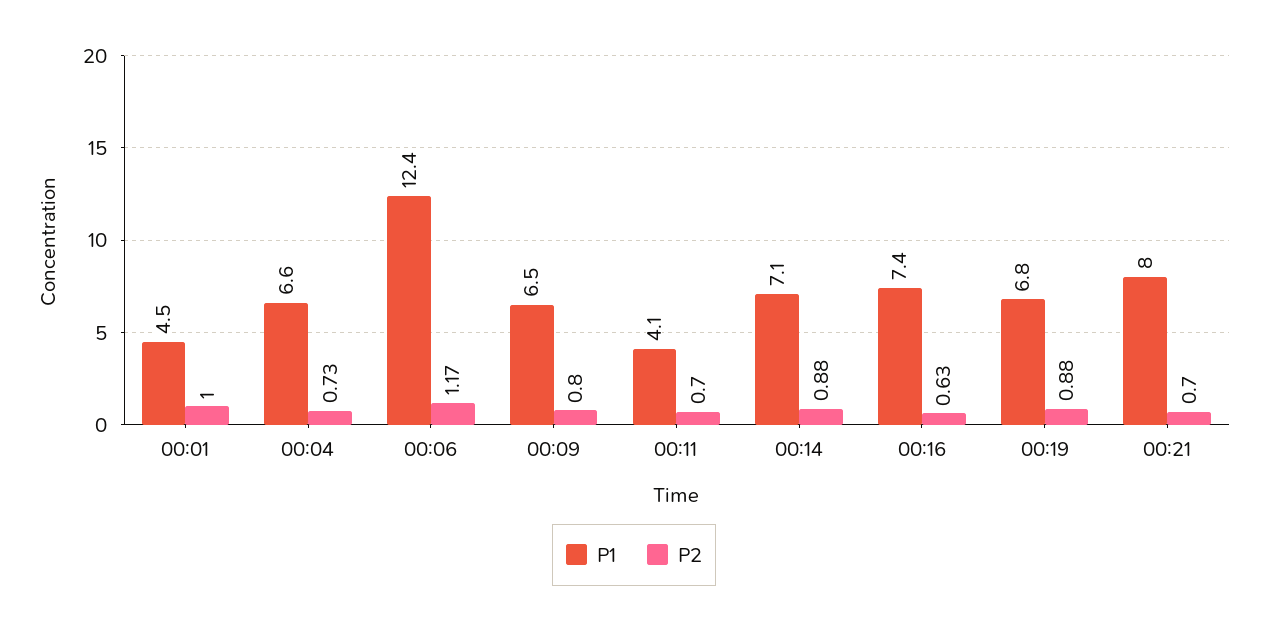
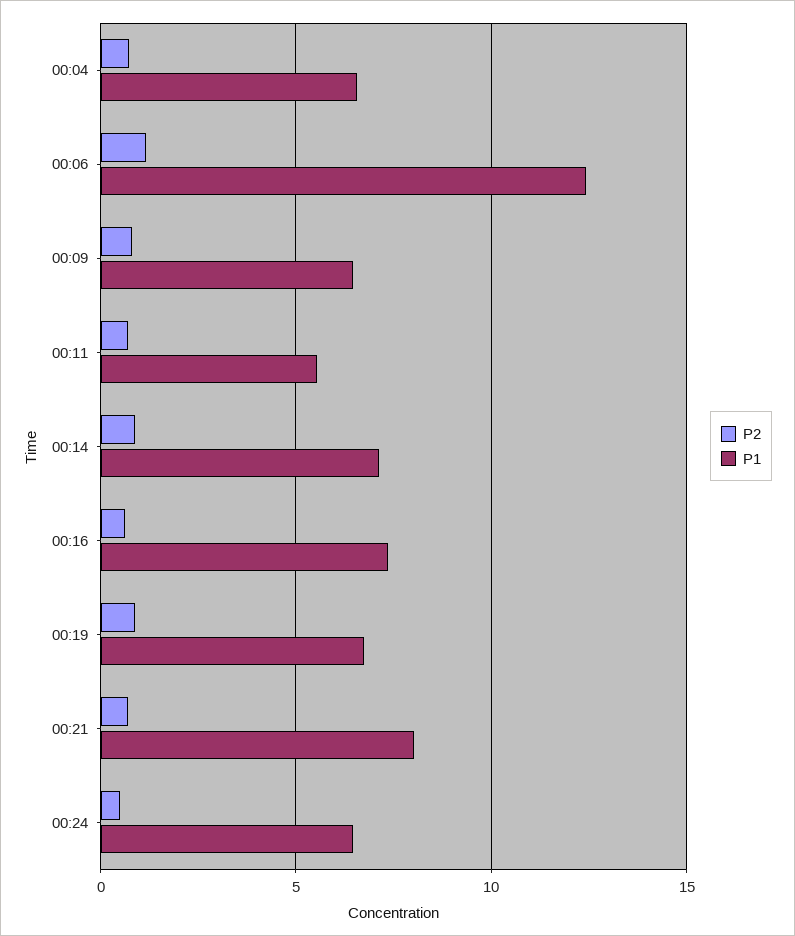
P1, 00:01: 4.5 -> none
P2, 00:01: 1 -> none
P1, 00:11: 4.1 -> 5.5
P2, 00:24: none -> 0.5
P1, 00:24: none -> 6.5

